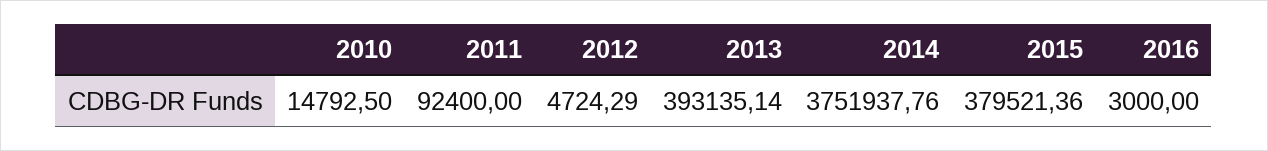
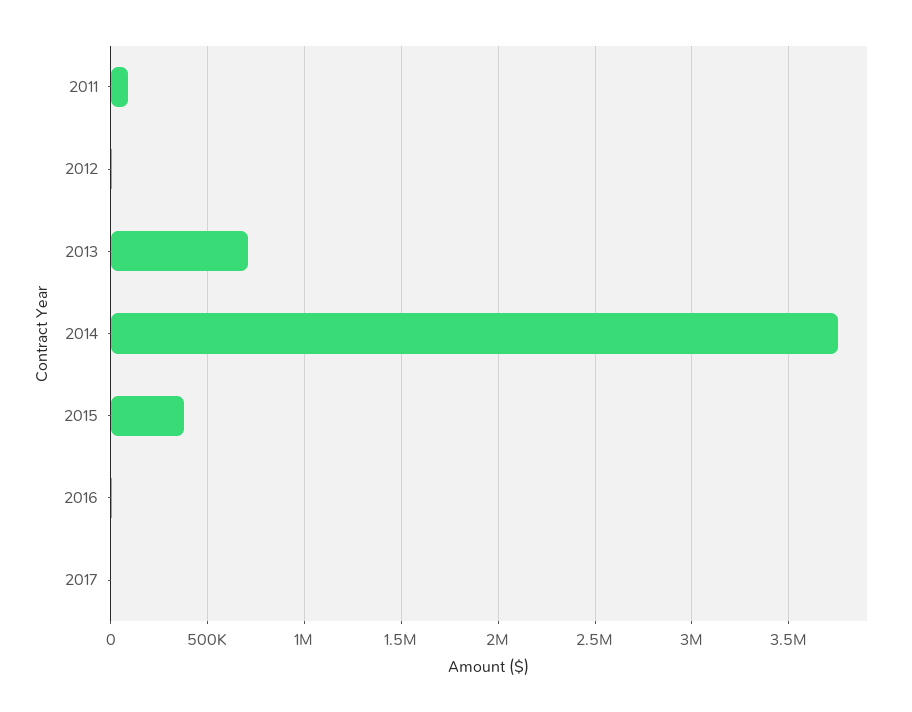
2010: 14792.5 -> none
2013: 393135.14 -> 700000
2017: none -> 0

